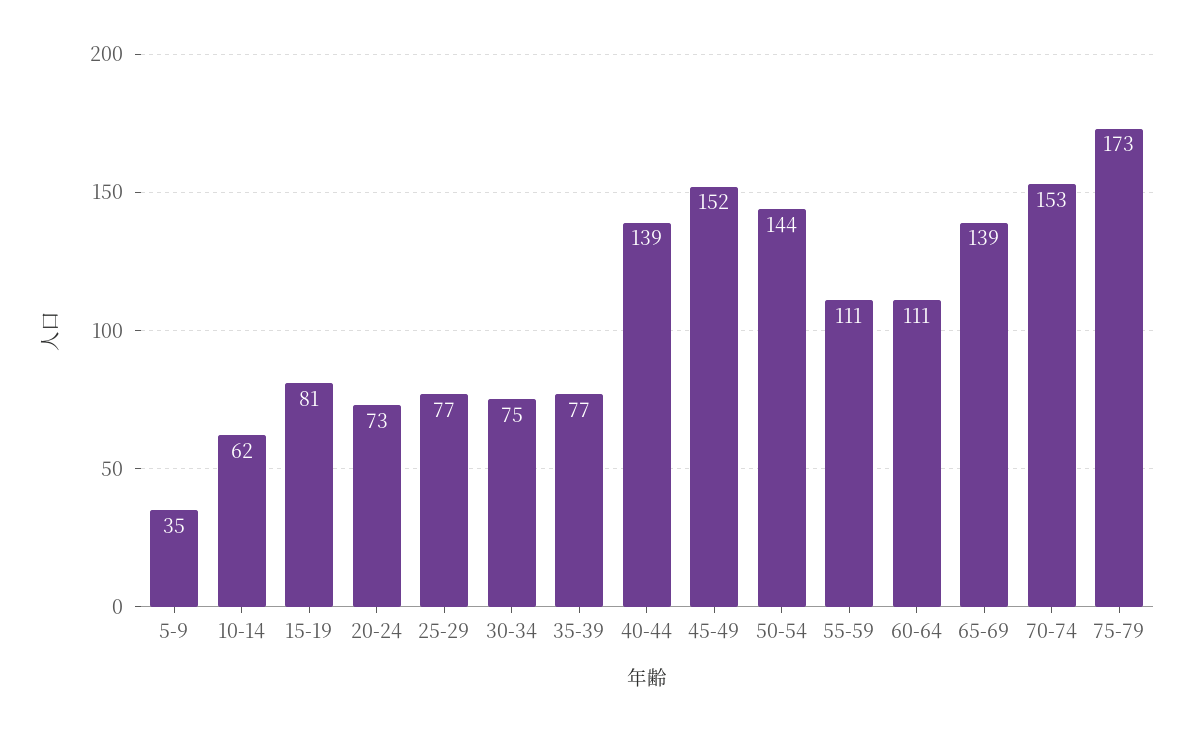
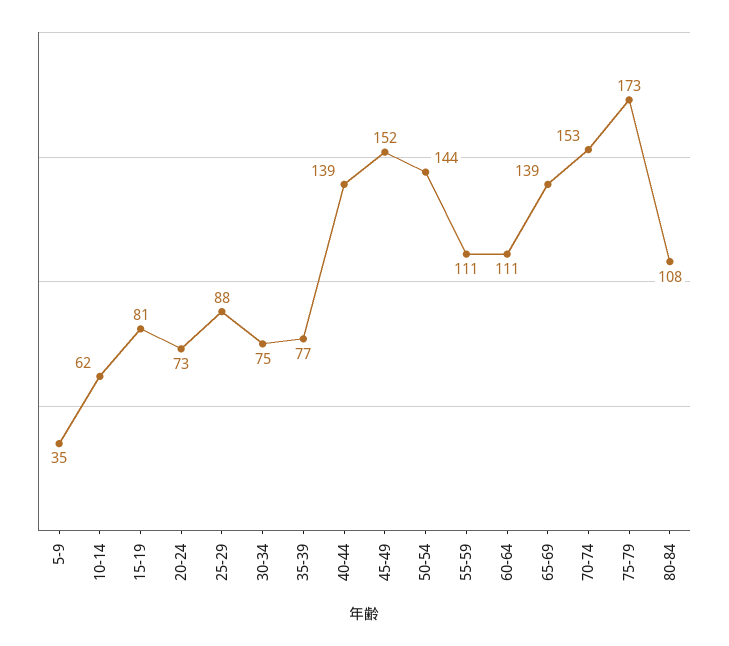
25-29: 77 -> 88
80-84: none -> 108

